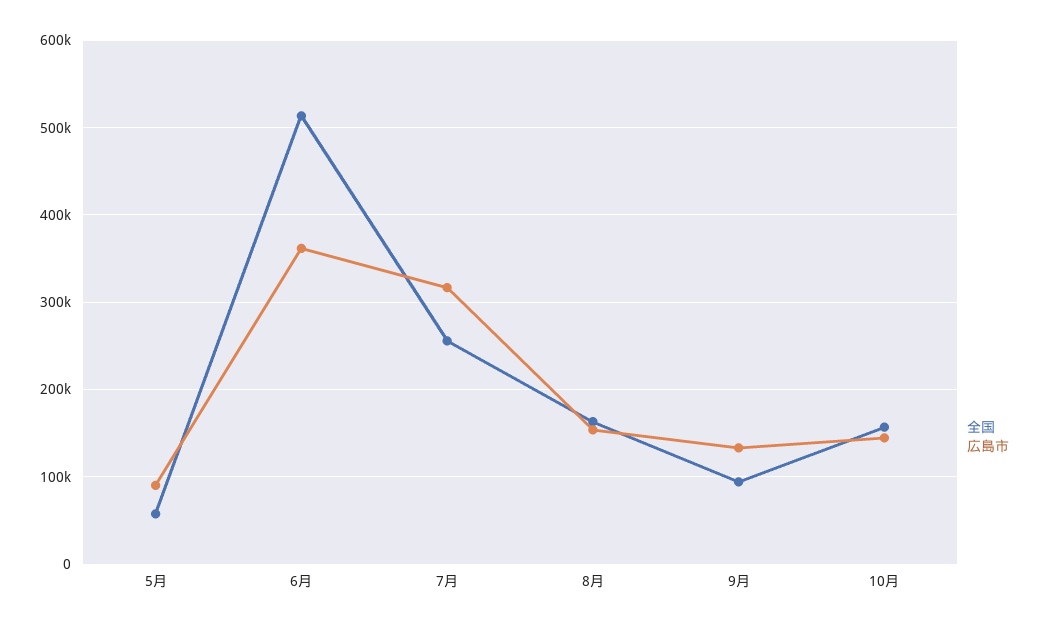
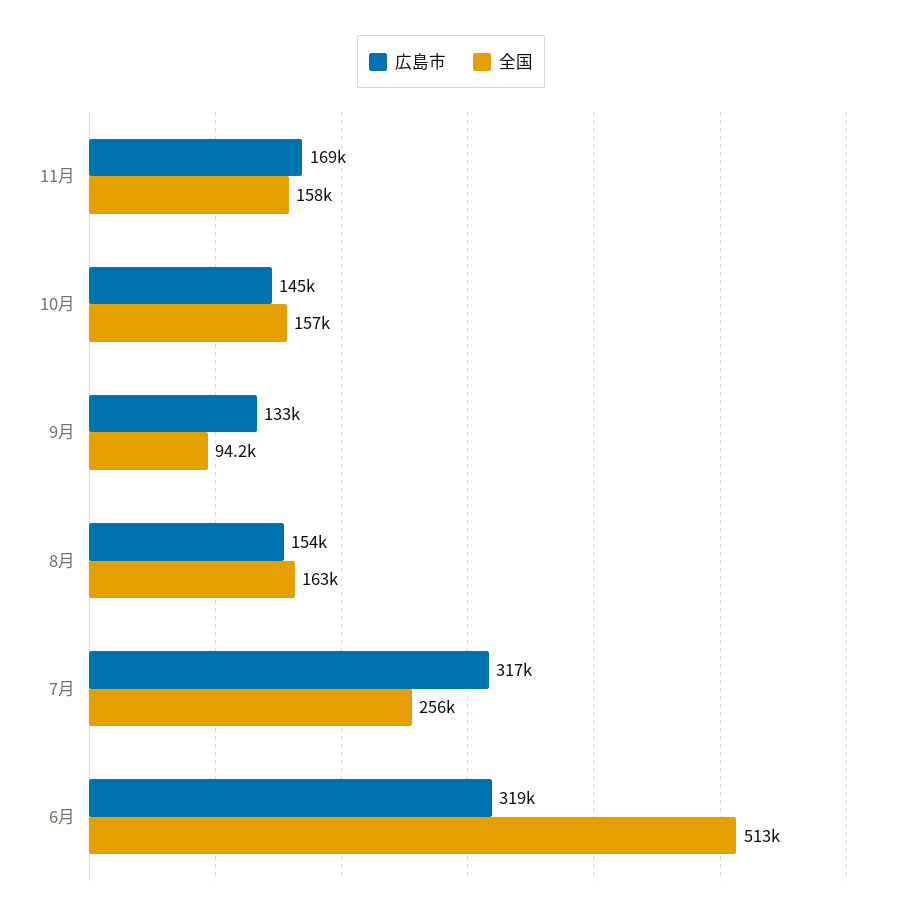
全国, 5月: 60000 -> none
広島市, 5月: 90000 -> none
広島市, 6月: 360000 -> 319000
広島市, 11月: none -> 169000
全国, 11月: none -> 158000

